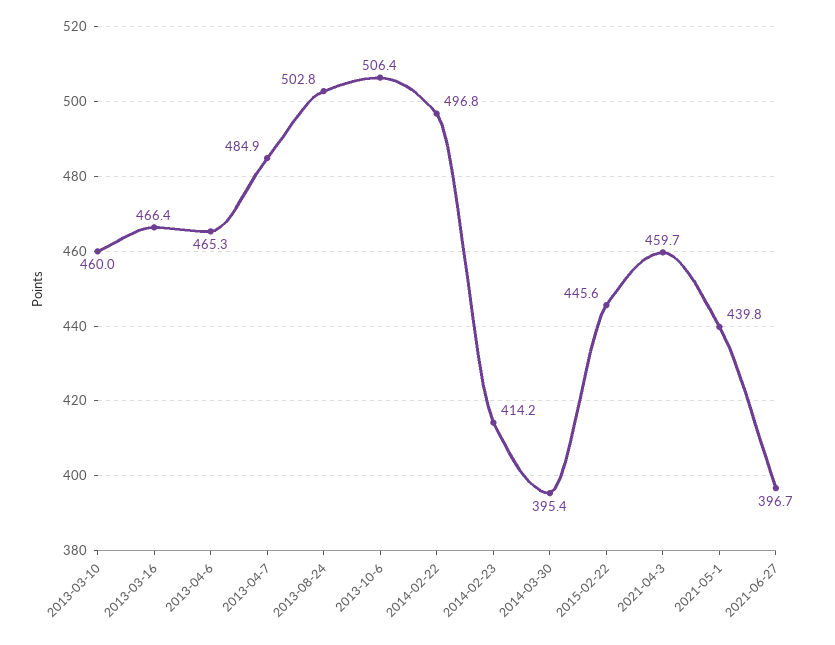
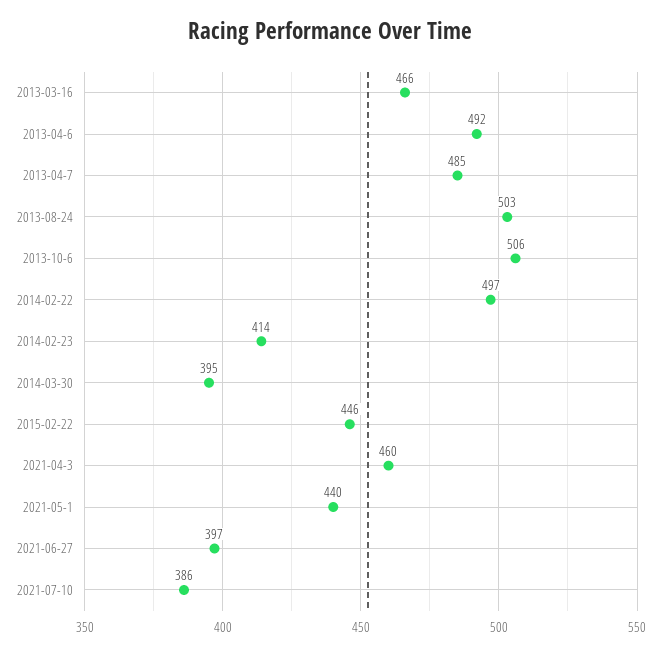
2013-03-10: 460 -> none
2013-04-6: 465.3 -> 492
2021-07-10: none -> 386

